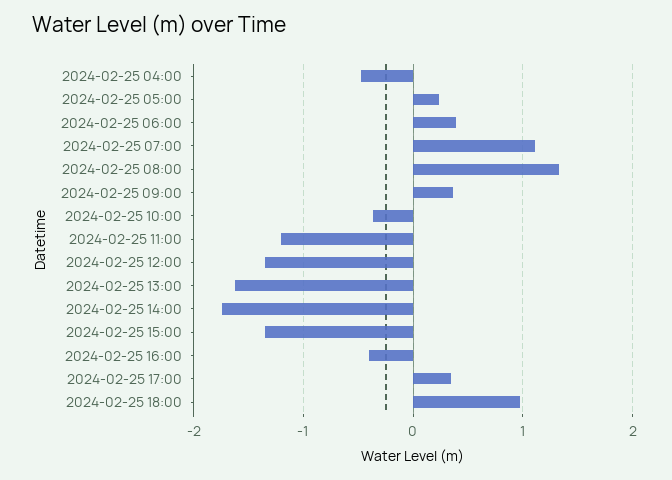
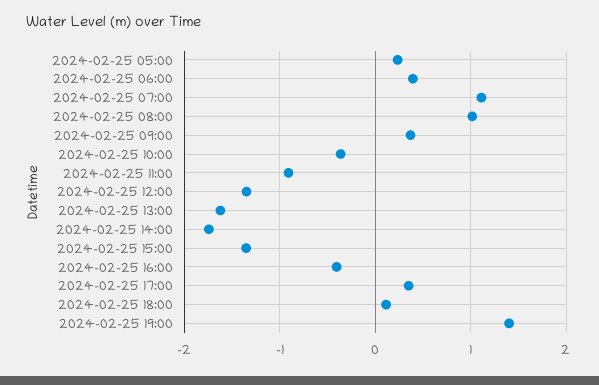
2024-02-25 04:00: -0.5 -> none
2024-02-25 08:00: 1.3 -> 1
2024-02-25 11:00: -1.2 -> -0.9
2024-02-25 18:00: 1 -> 0.1
2024-02-25 19:00: none -> 1.4

